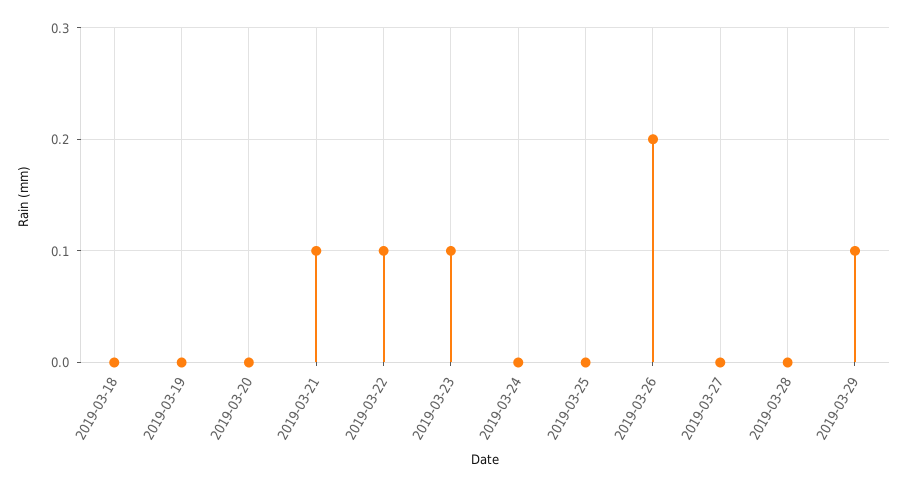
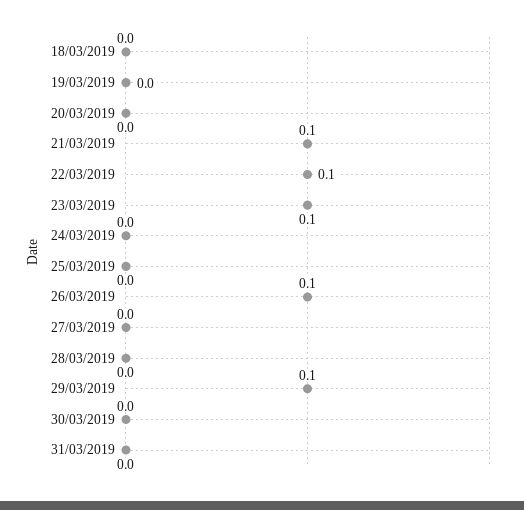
2019-03-26: 0.2 -> 0.1
30/03/2019: none -> 0
31/03/2019: none -> 0

